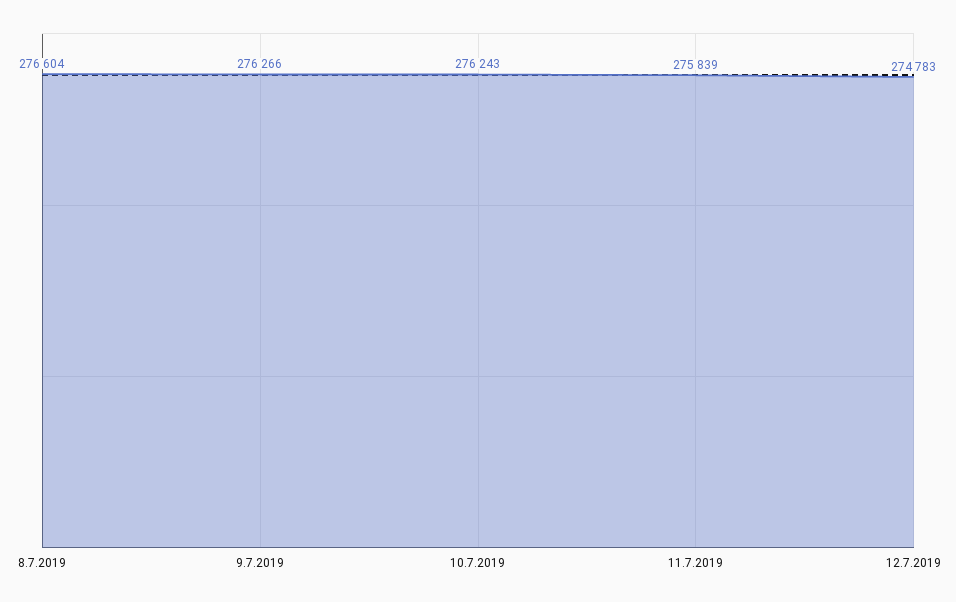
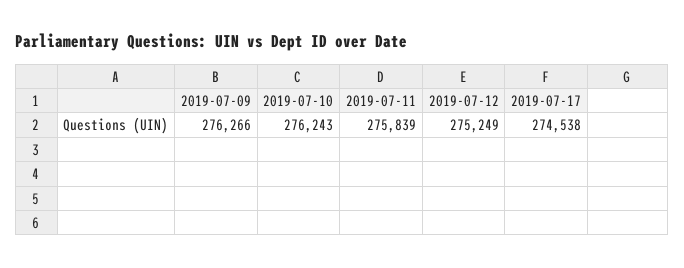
8.7.2019: 276604 -> none
12.7.2019: 274783 -> 275249
2019-07-17: none -> 274538

